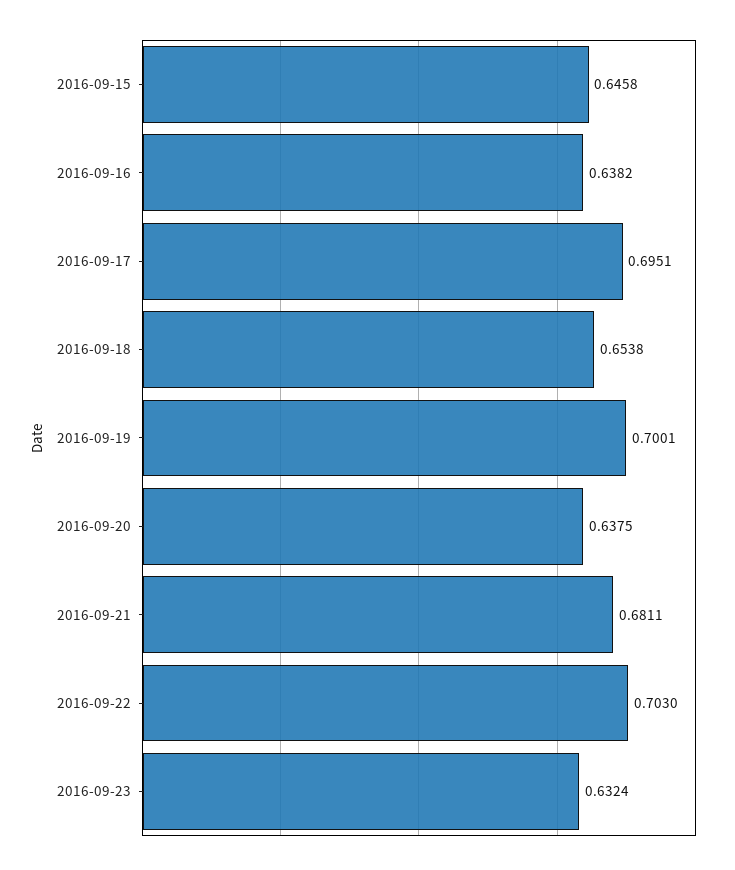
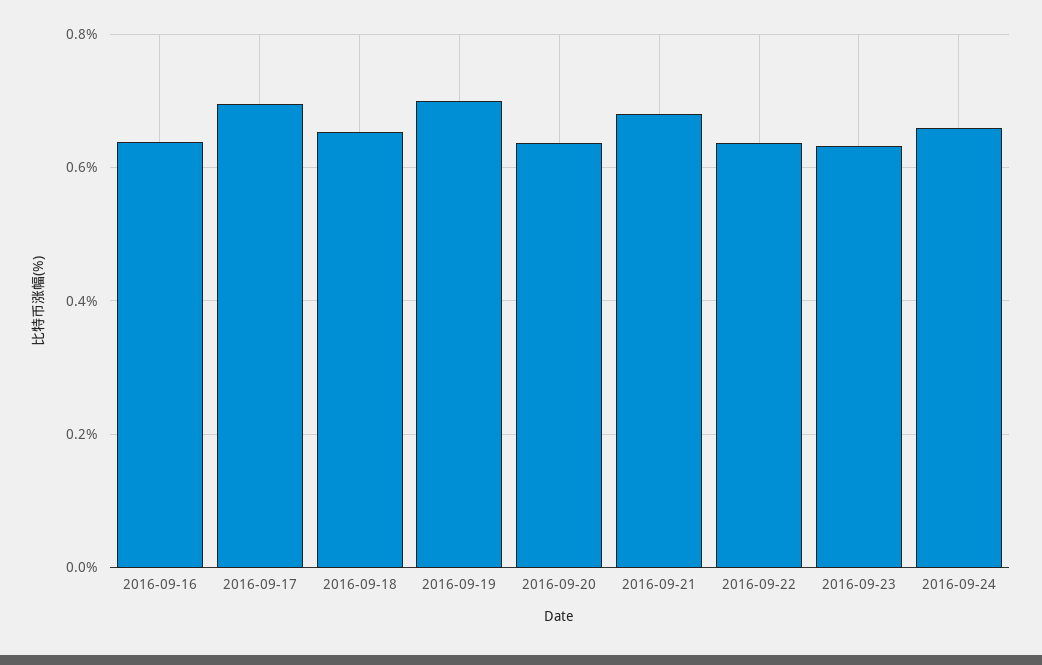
2016-09-15: 0.6458 -> none
2016-09-22: 0.703 -> 0.64
2016-09-24: none -> 0.66

